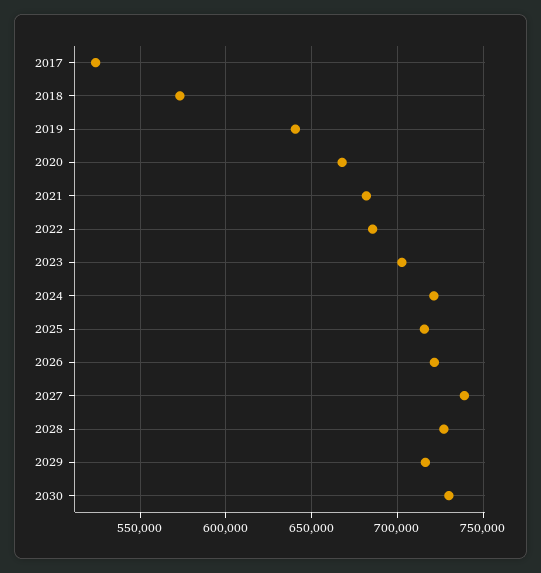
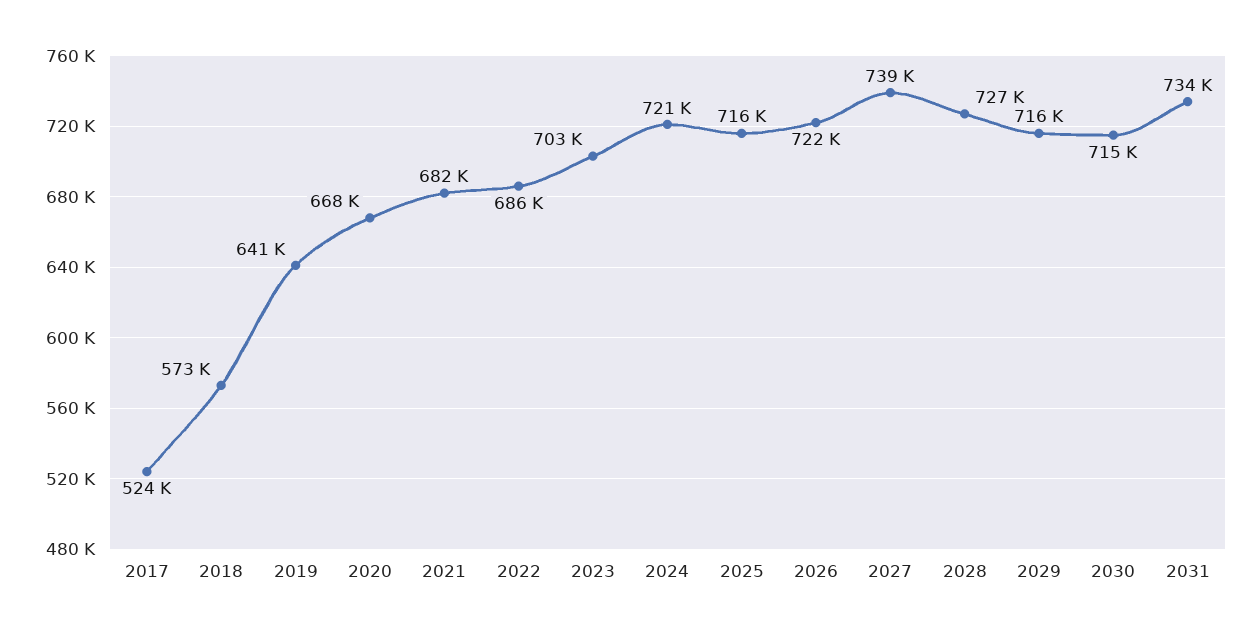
2030: 730000 -> 715000
2031: none -> 734000

